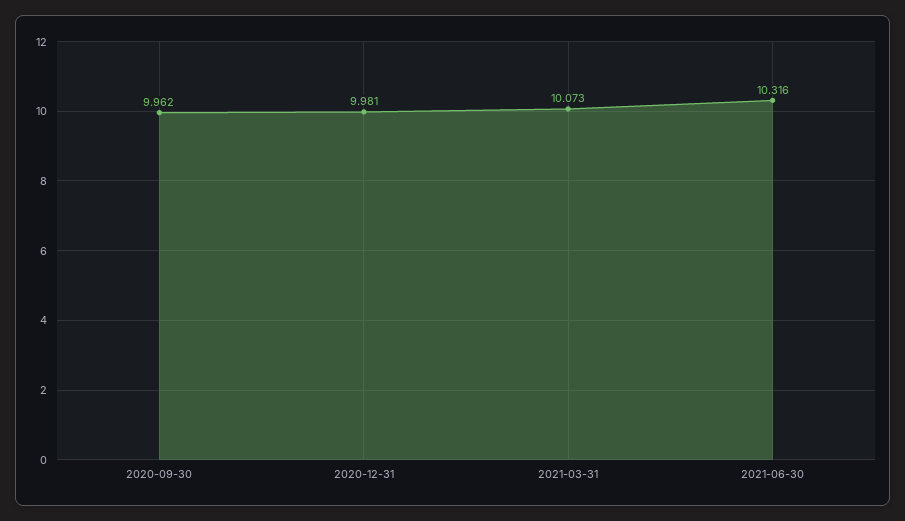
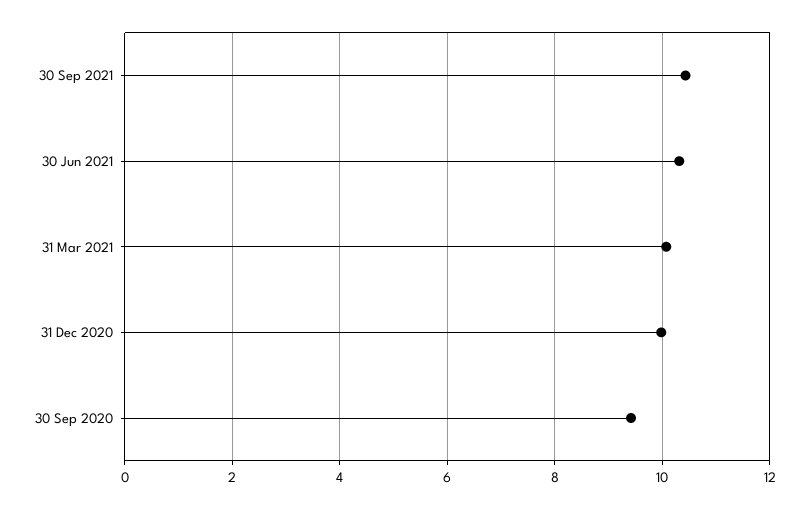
2020-09-30: 9.962 -> 9.4
30 Sep 2021: none -> 10.4

